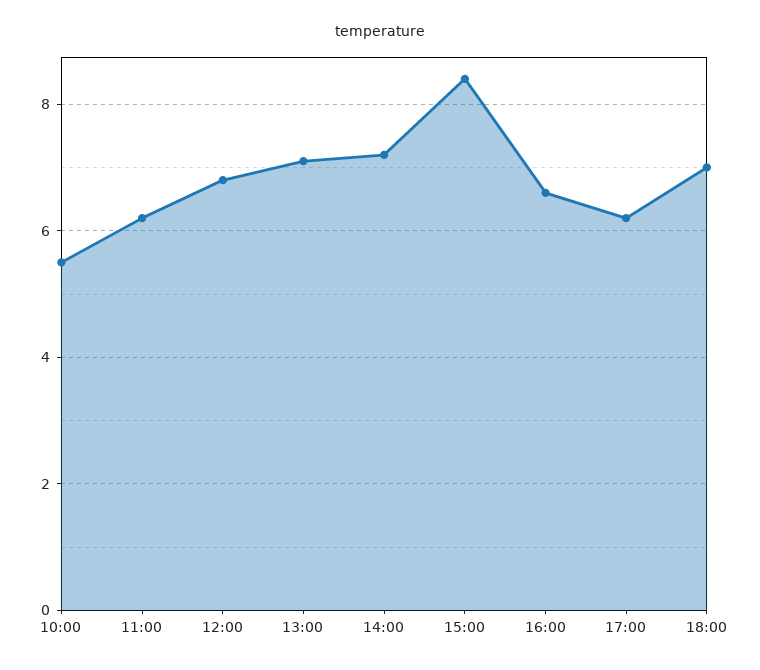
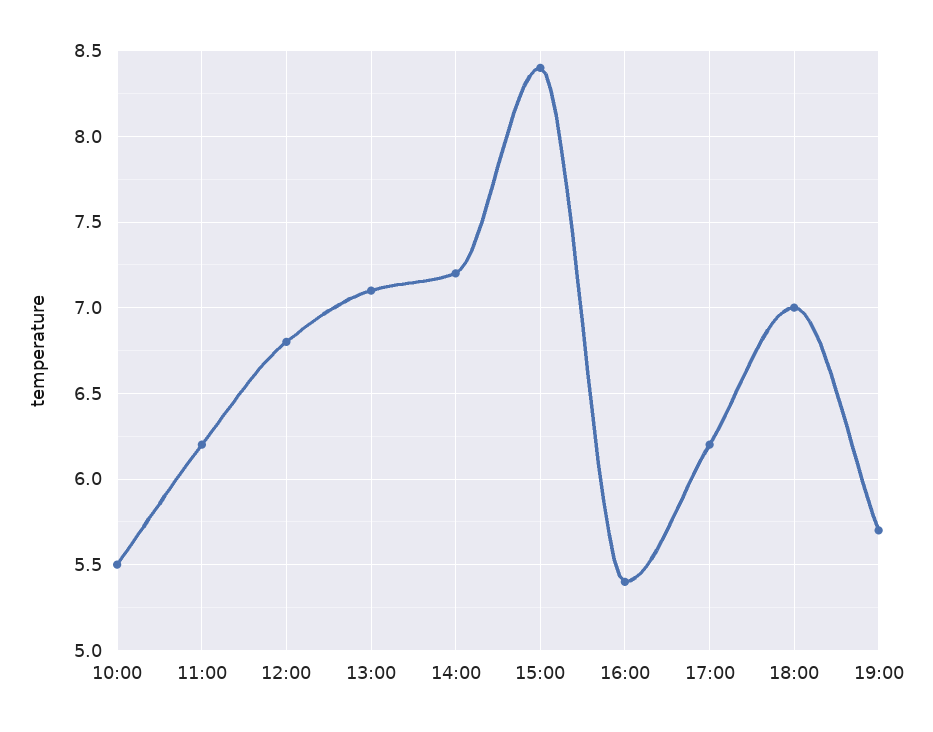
16:00: 6.5 -> 5.4
19:00: none -> 5.7

